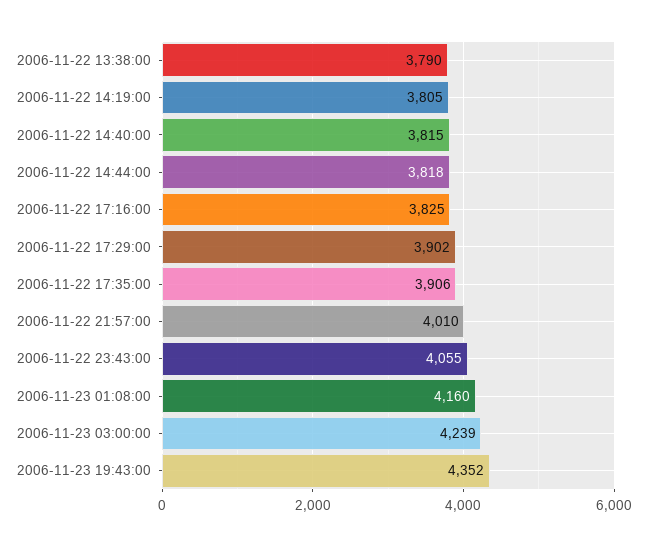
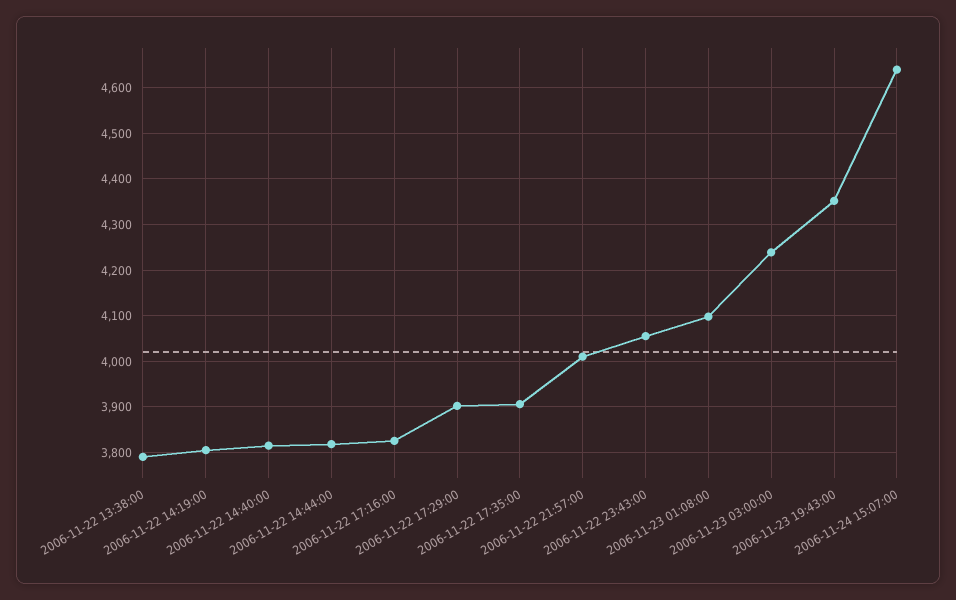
2006-11-23 01:08:00: 4160 -> 4100
2006-11-24 15:07:00: none -> 4640

